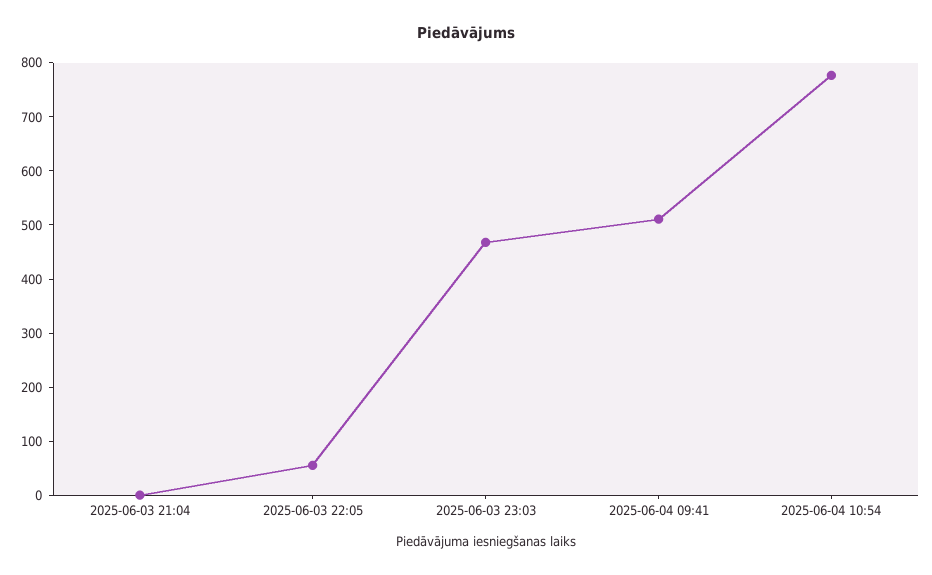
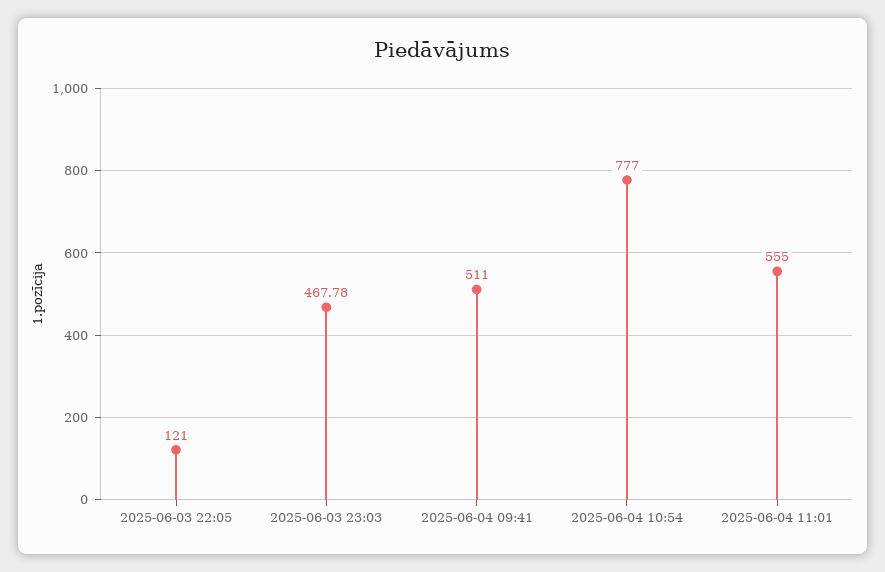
2025-06-03 21:04: 0 -> none
2025-06-03 22:05: 60 -> 121
2025-06-04 11:01: none -> 555

